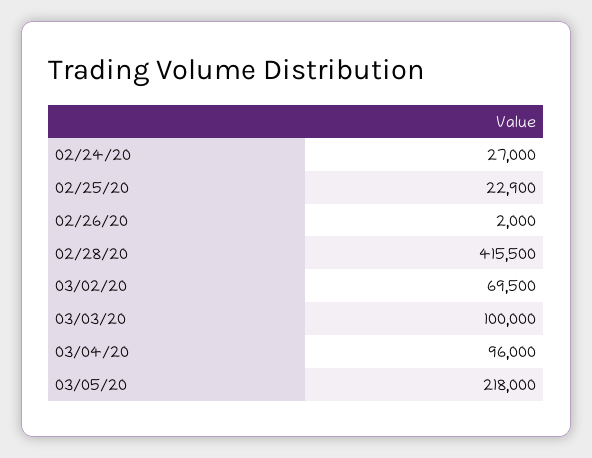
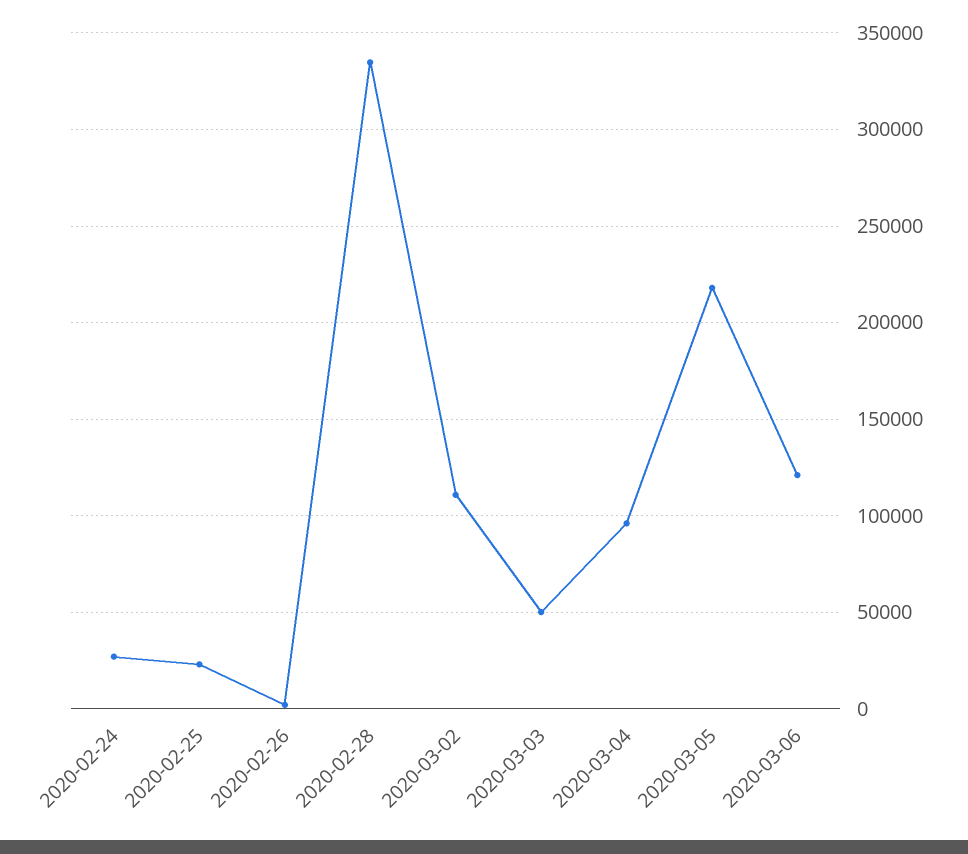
02/28/20: 415500 -> 335000
03/02/20: 69500 -> 110000
03/03/20: 100000 -> 50000
2020-03-06: none -> 120000

